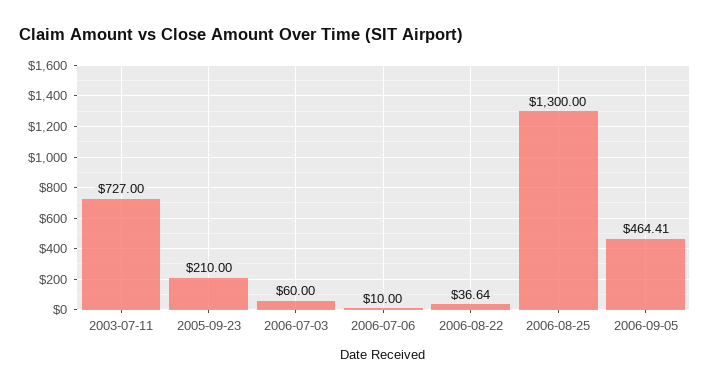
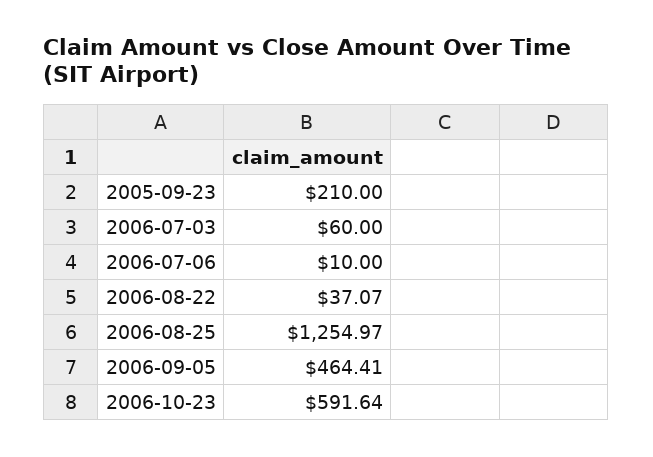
2003-07-11: 727 -> none
2006-08-22: 36.64 -> 37.07
2006-08-25: 1300 -> 1254.97
2006-10-23: none -> 591.64

